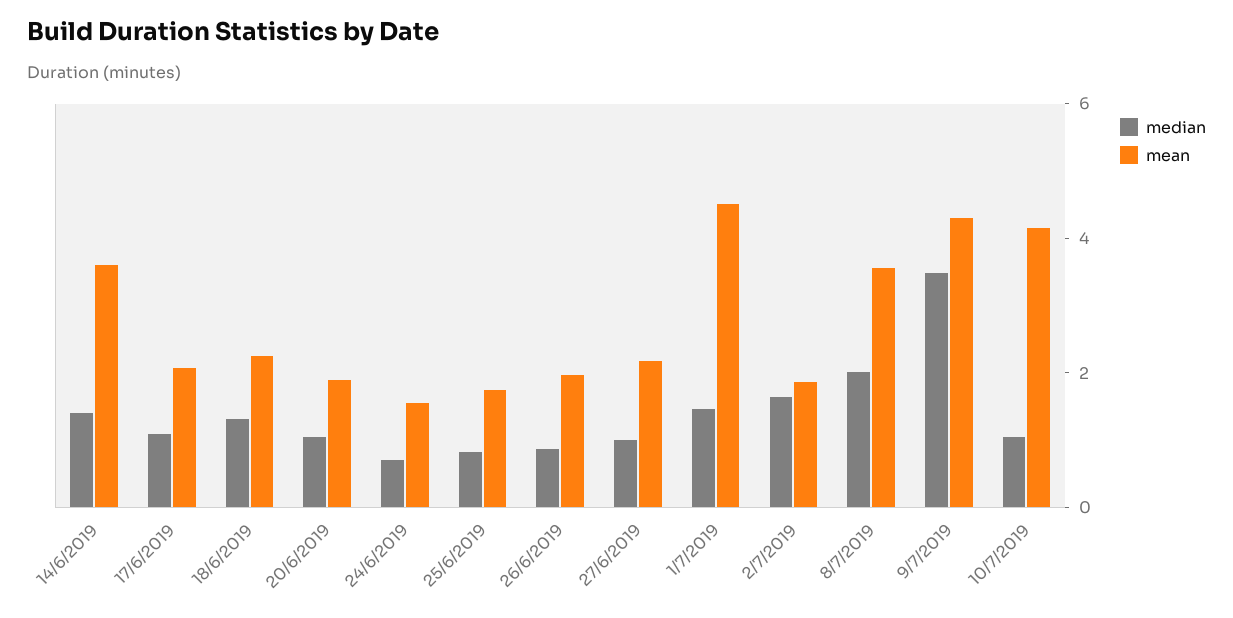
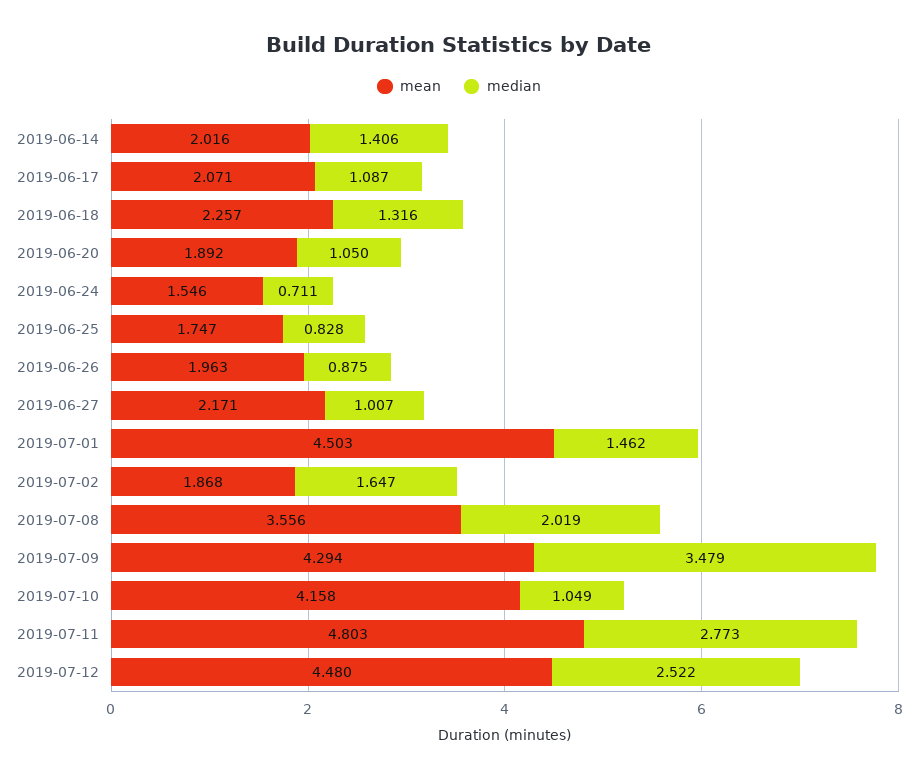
mean, 14/6/2019: 3.5 -> 2.016
mean, 2019-07-11: none -> 4.803
median, 2019-07-11: none -> 2.773
mean, 2019-07-12: none -> 4.48
median, 2019-07-12: none -> 2.522

